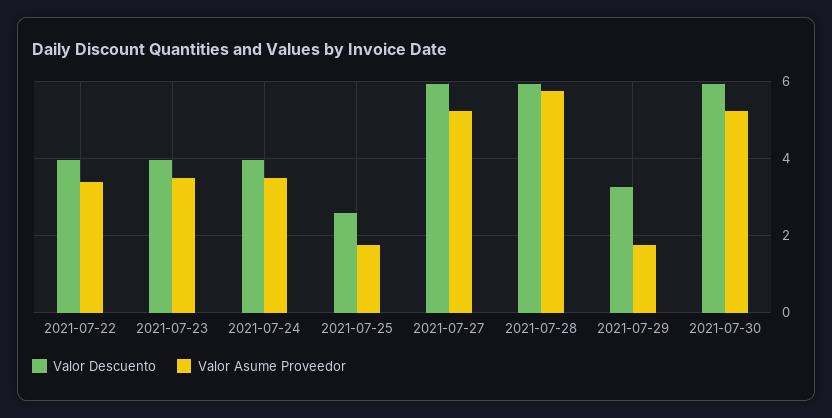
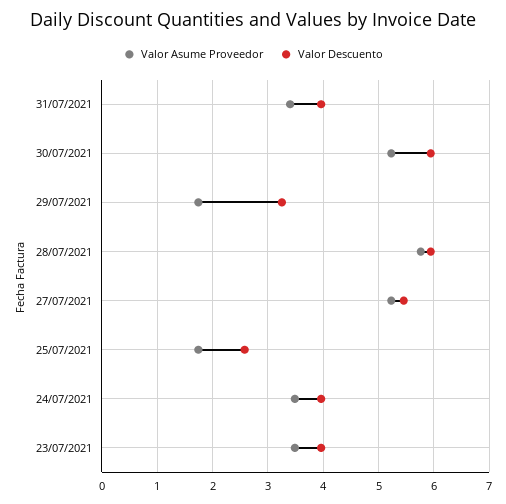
Valor Descuento, 2021-07-22: 4 -> none
Valor Asume Proveedor, 2021-07-22: 3.4 -> none
Valor Descuento, 2021-07-27: 6 -> 5.4
Valor Asume Proveedor, 31/07/2021: none -> 3.4
Valor Descuento, 31/07/2021: none -> 4

